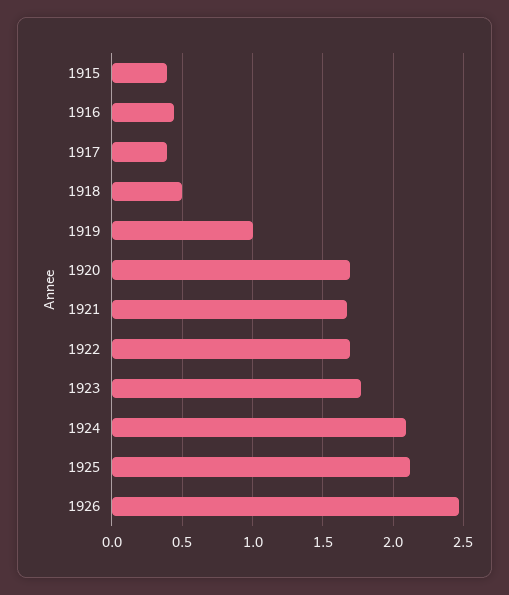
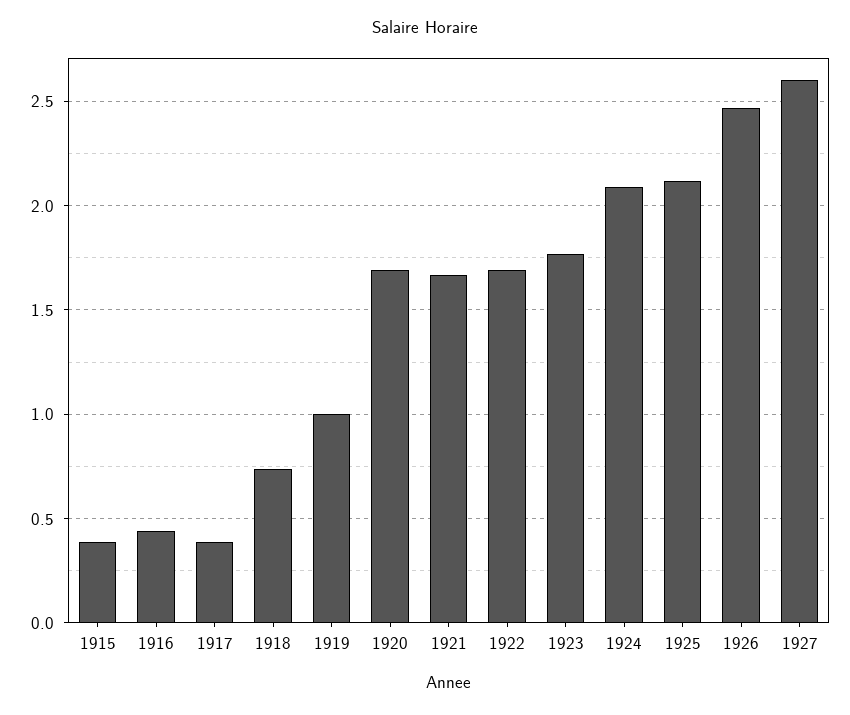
1918: 0.5 -> 0.75
1927: none -> 2.6

